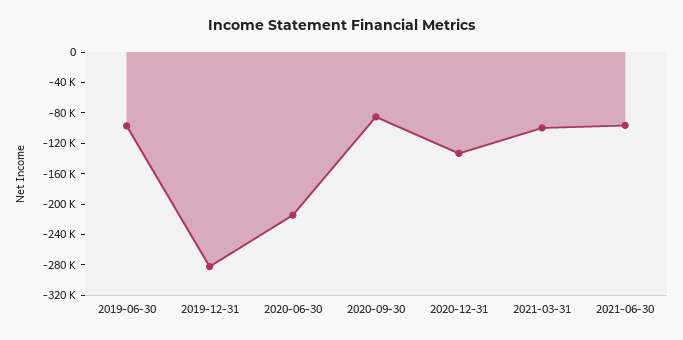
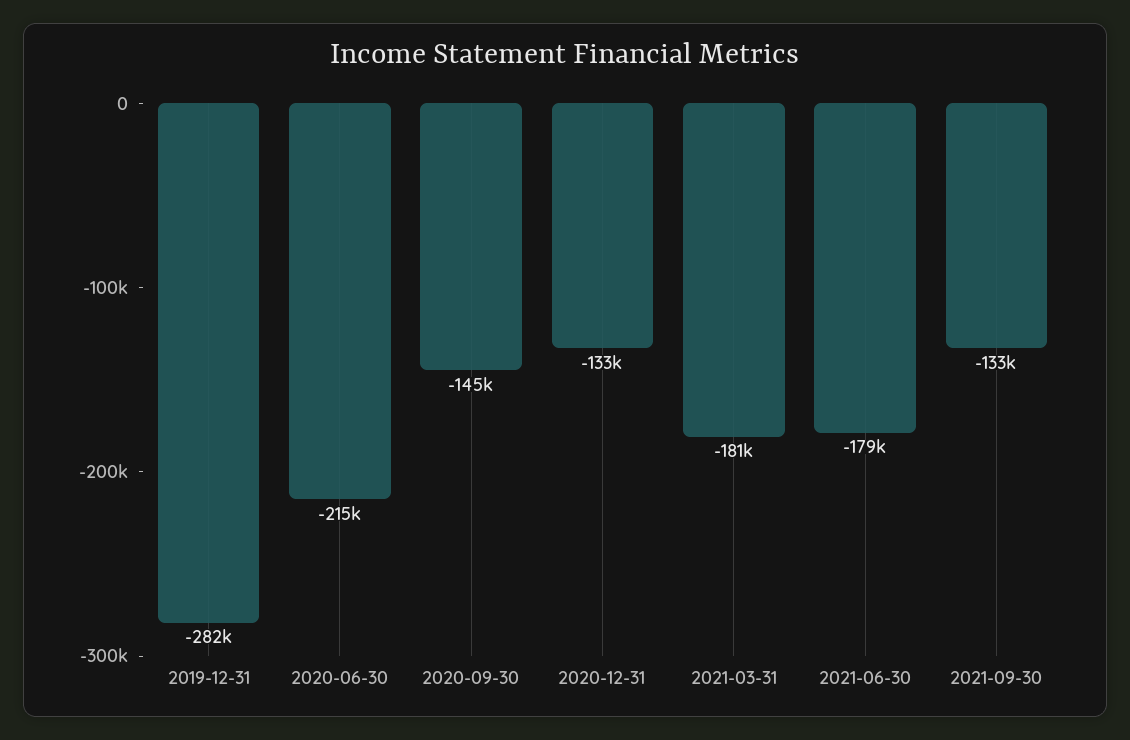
2019-06-30: -100000 -> none
2020-09-30: -80000 -> -145000
2021-03-31: -100000 -> -181000
2021-06-30: -100000 -> -179000
2021-09-30: none -> -133000

